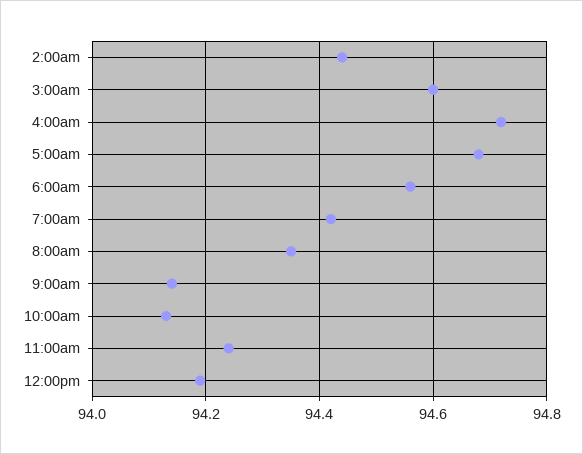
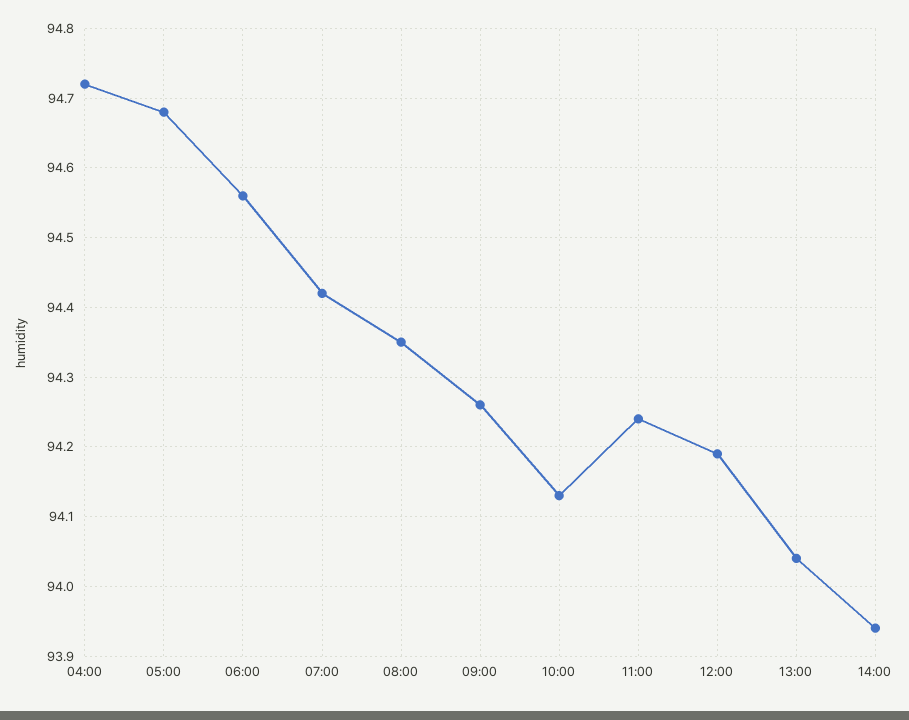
2:00am: 94.45 -> none
3:00am: 94.6 -> none
9:00am: 94.15 -> 94.26
13:00: none -> 94.04
14:00: none -> 93.94

